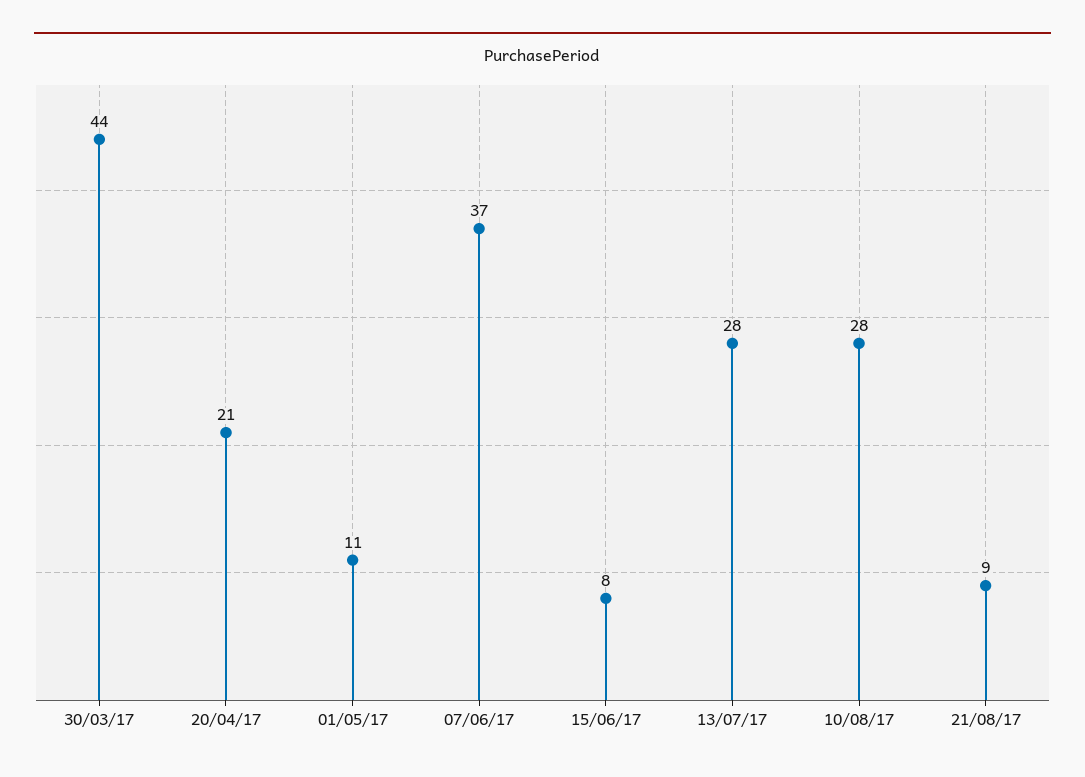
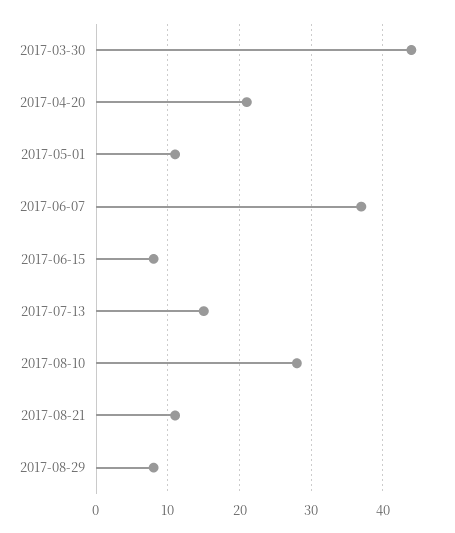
13/07/17: 28 -> 15
21/08/17: 9 -> 11
2017-08-29: none -> 8

